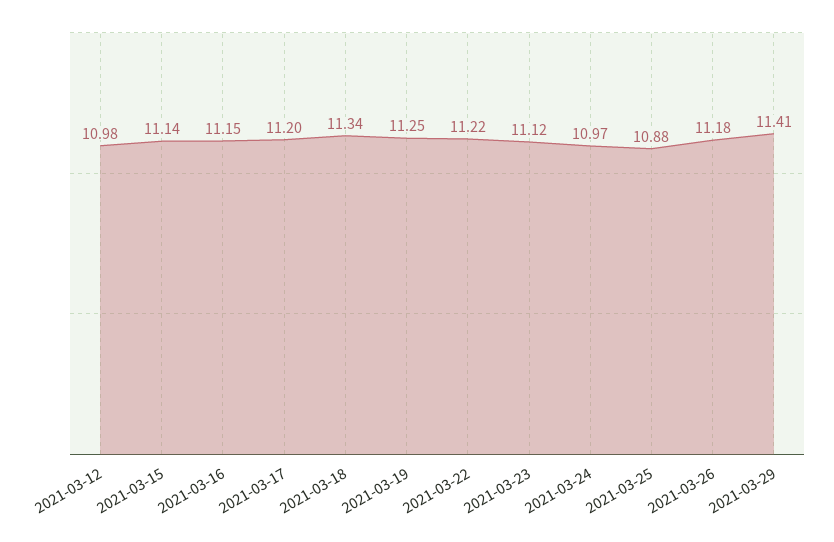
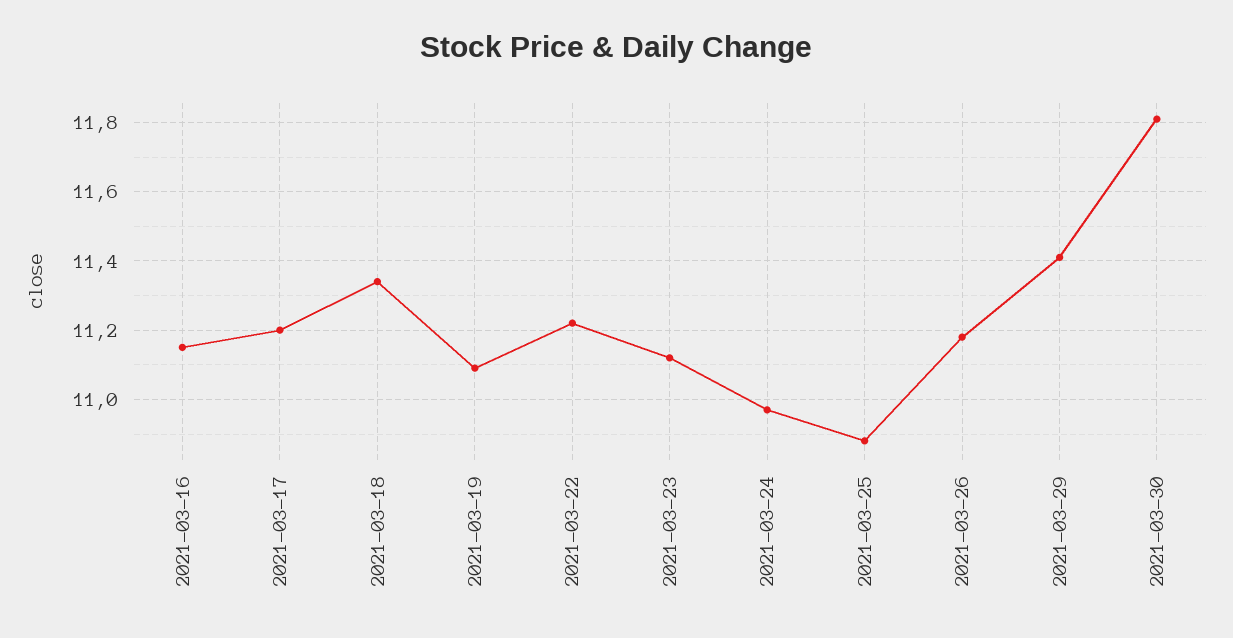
2021-03-12: 10.98 -> none
2021-03-15: 11.14 -> none
2021-03-19: 11.25 -> 11.1
2021-03-30: none -> 11.8

